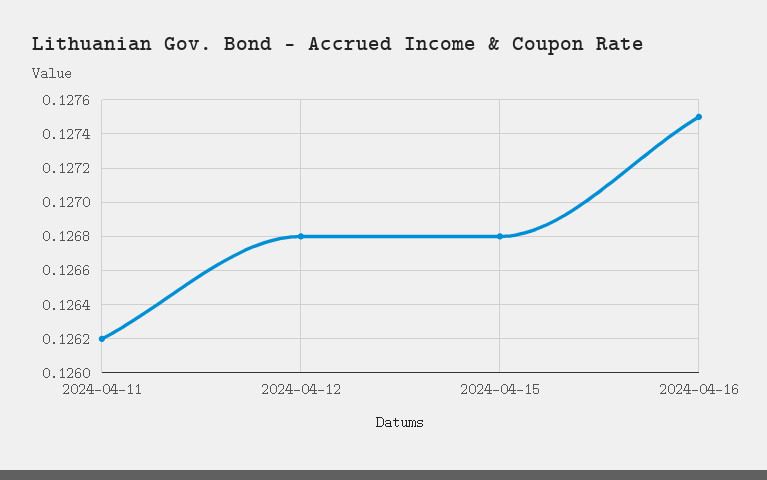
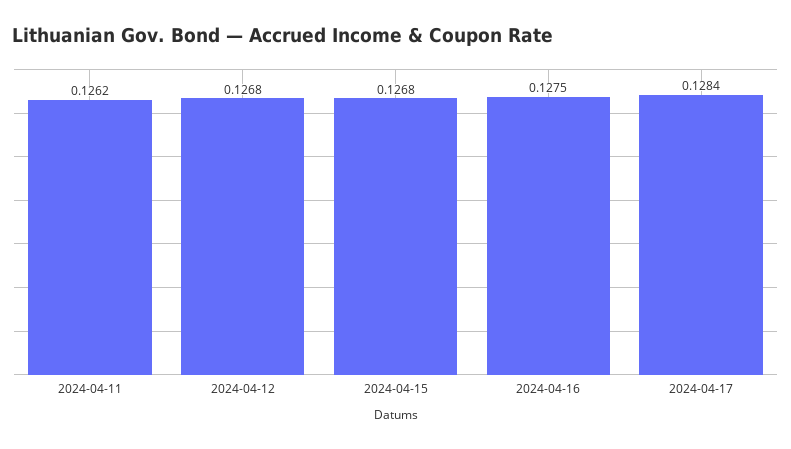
2024-04-17: none -> 0.1284

